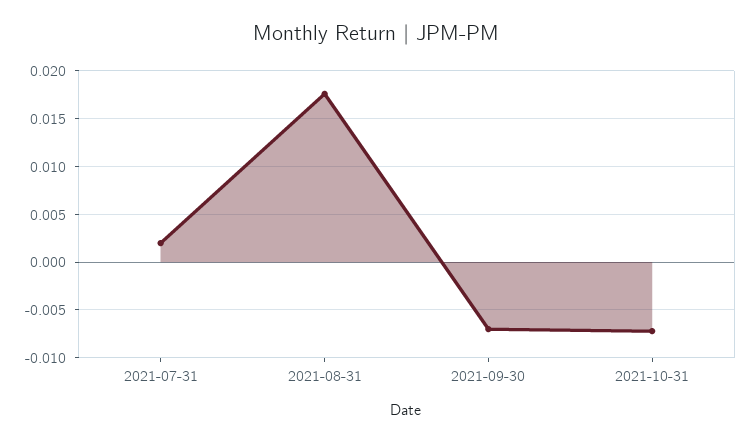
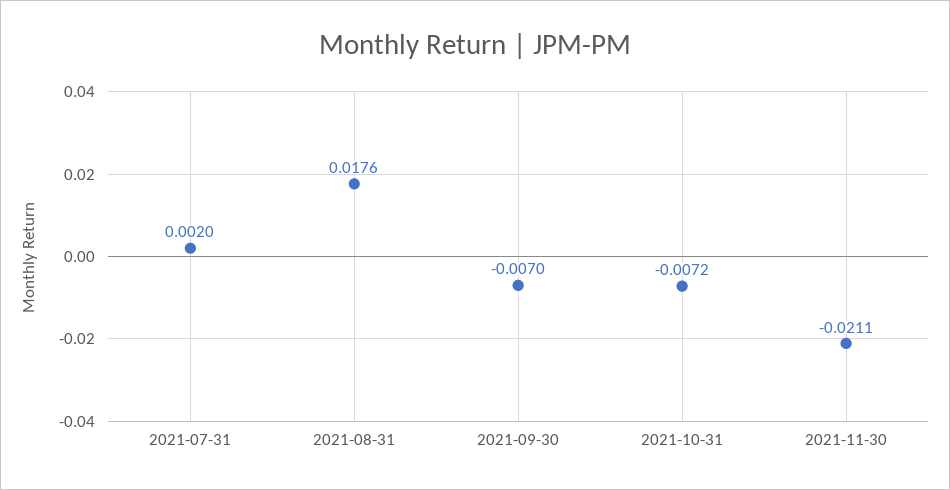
2021-11-30: none -> -0.0211

